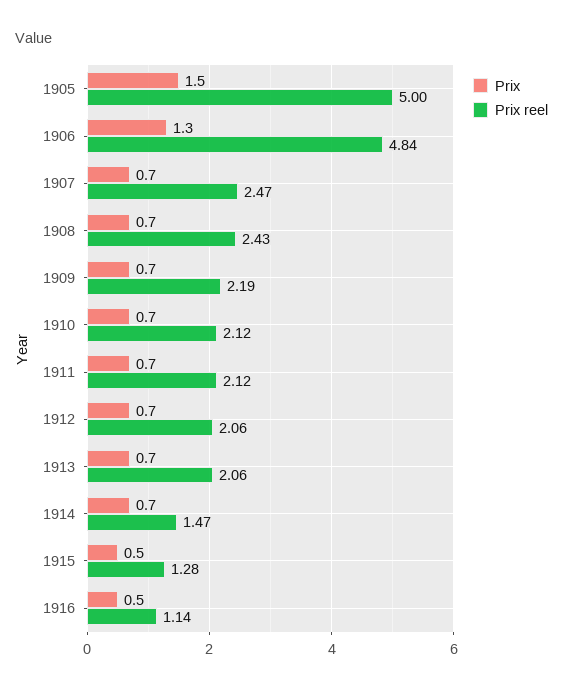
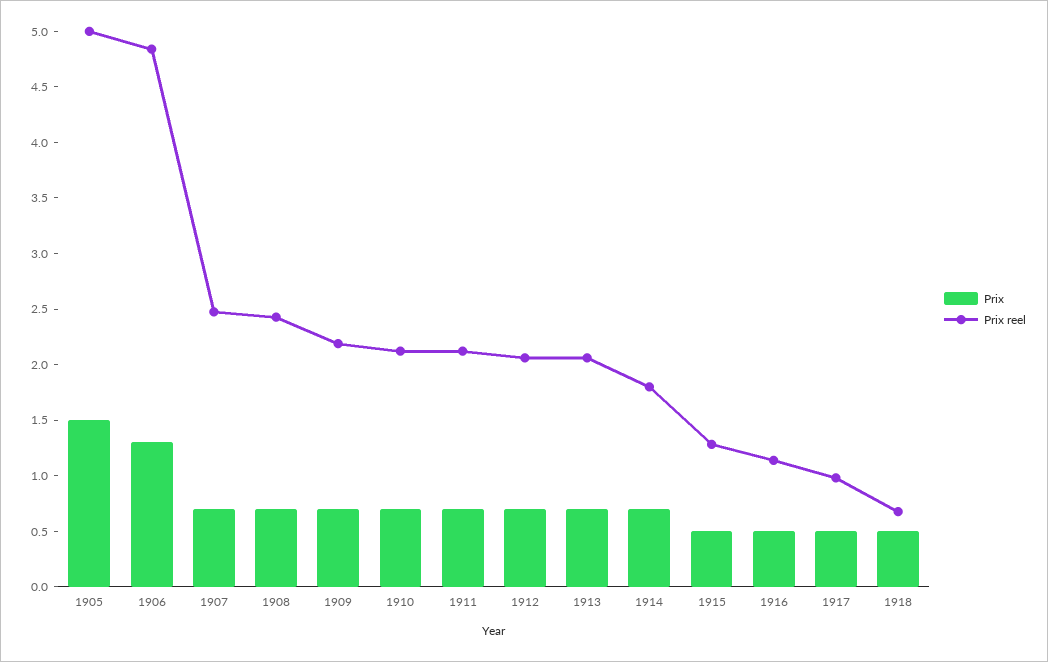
Prix reel, 1914: 1.47 -> 1.8
Prix, 1917: none -> 0.5
Prix reel, 1917: none -> 1
Prix, 1918: none -> 0.5
Prix reel, 1918: none -> 0.7

